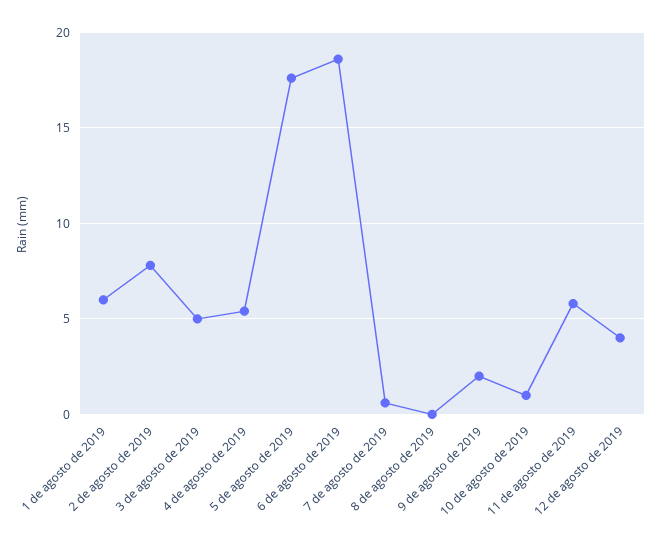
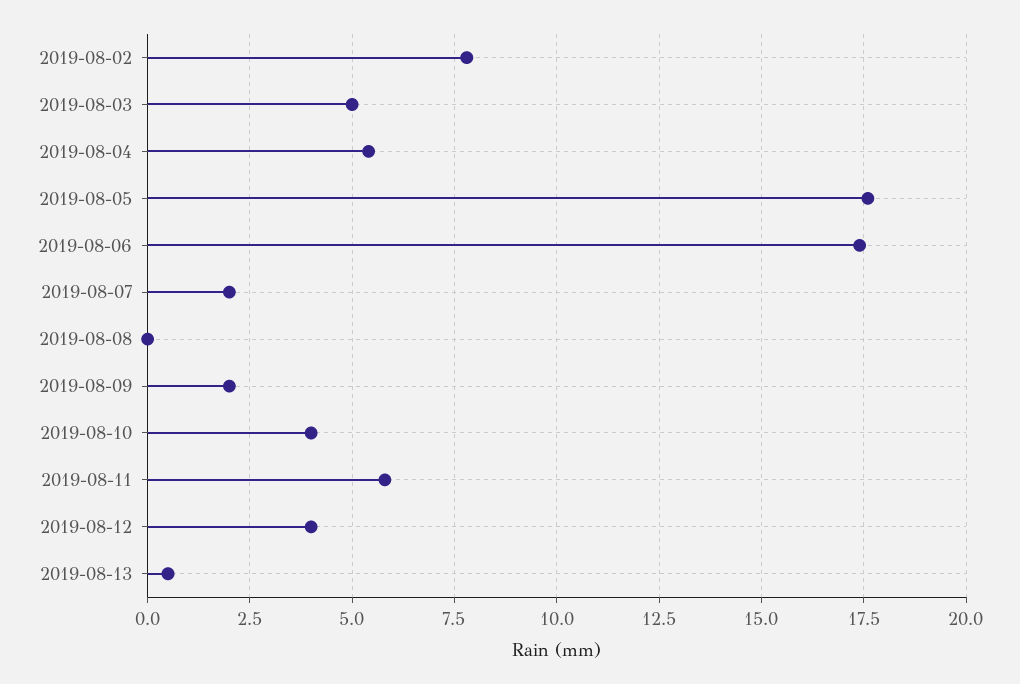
1 de agosto de 2019: 6 -> none
6 de agosto de 2019: 18.5 -> 17.5
7 de agosto de 2019: 0.5 -> 2
10 de agosto de 2019: 1 -> 4
2019-08-13: none -> 0.5

